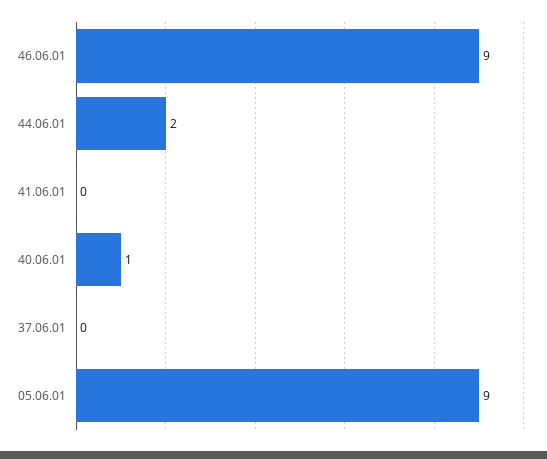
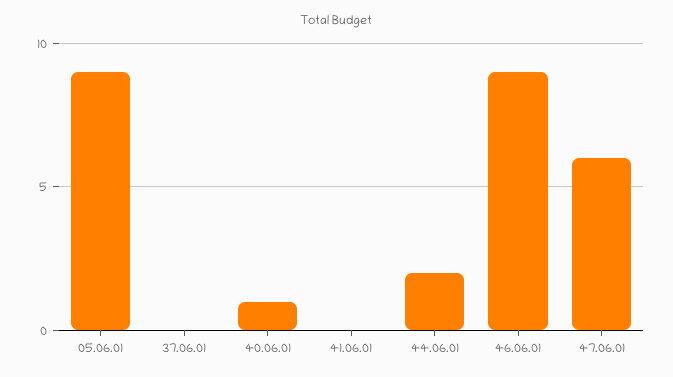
47.06.01: none -> 6

